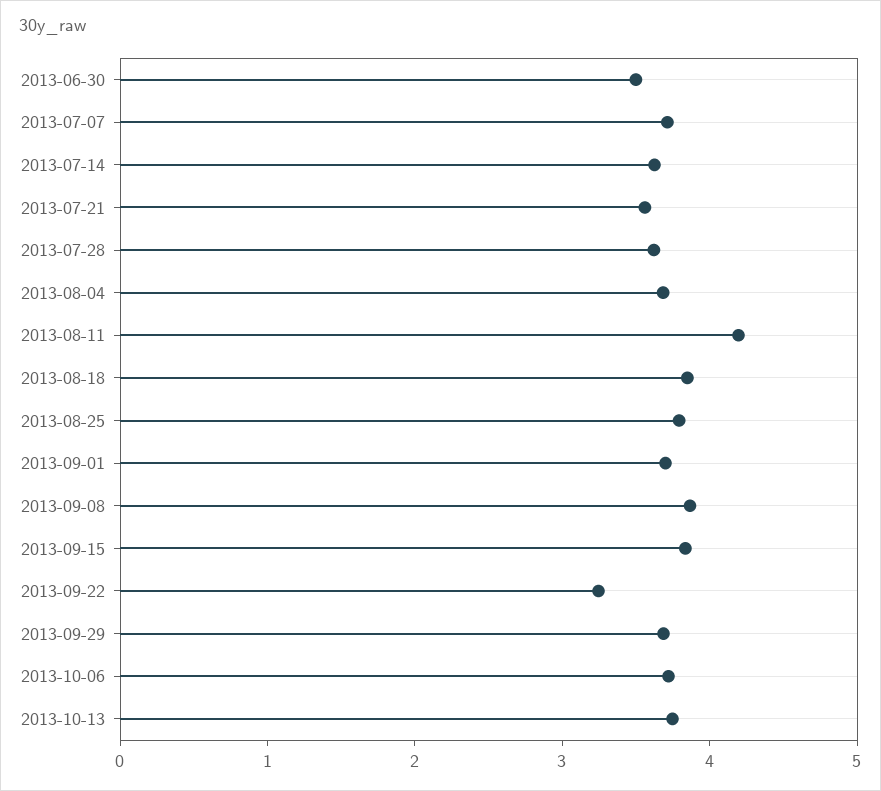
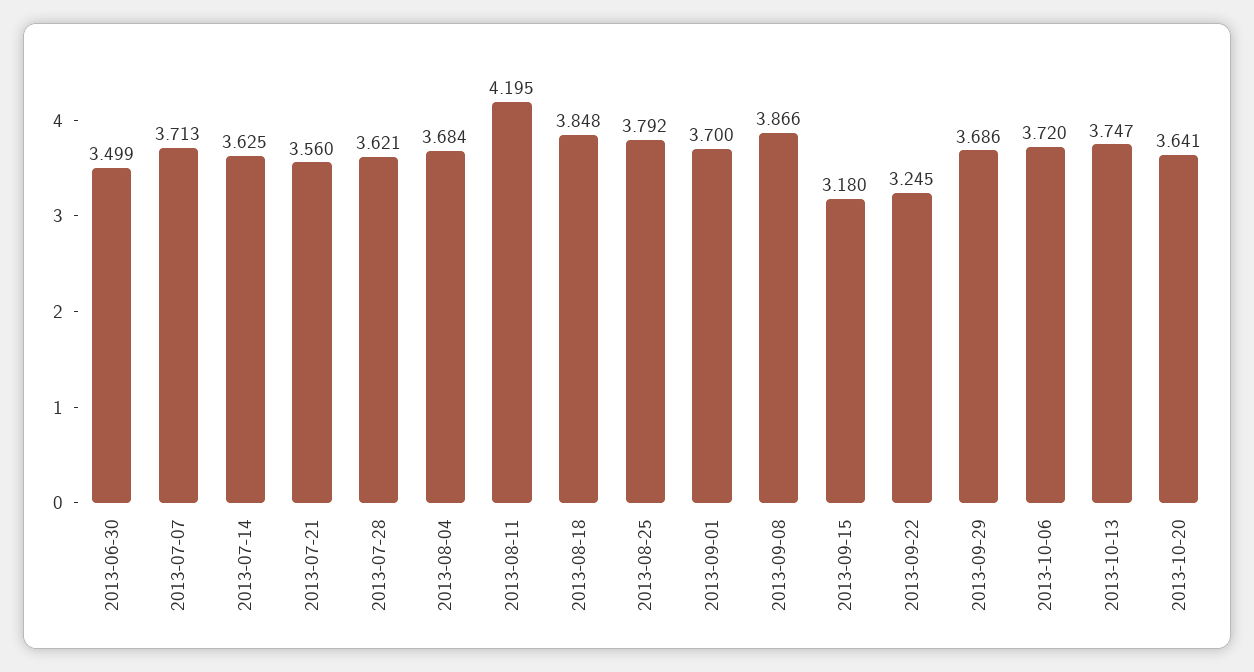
2013-09-15: 3.8 -> 3.18
2013-10-20: none -> 3.641

